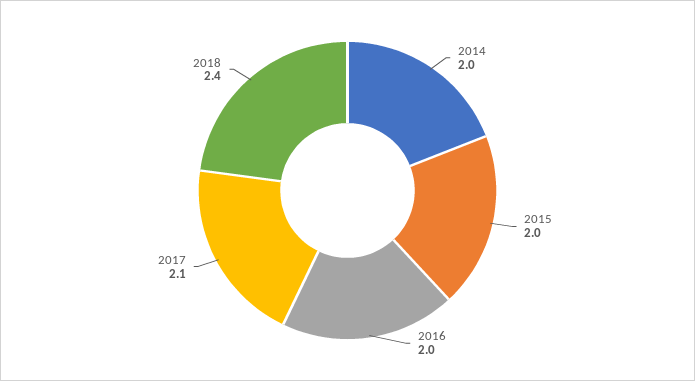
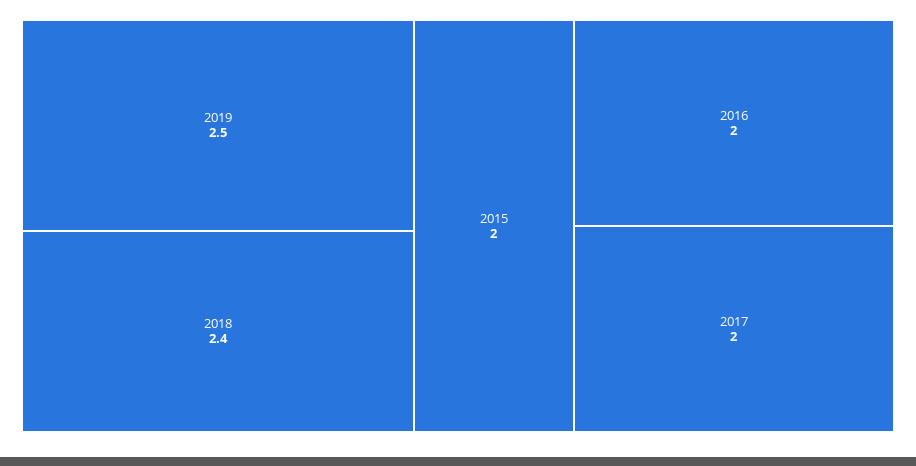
2014: 2 -> none
2017: 2.1 -> 2
2019: none -> 2.5

